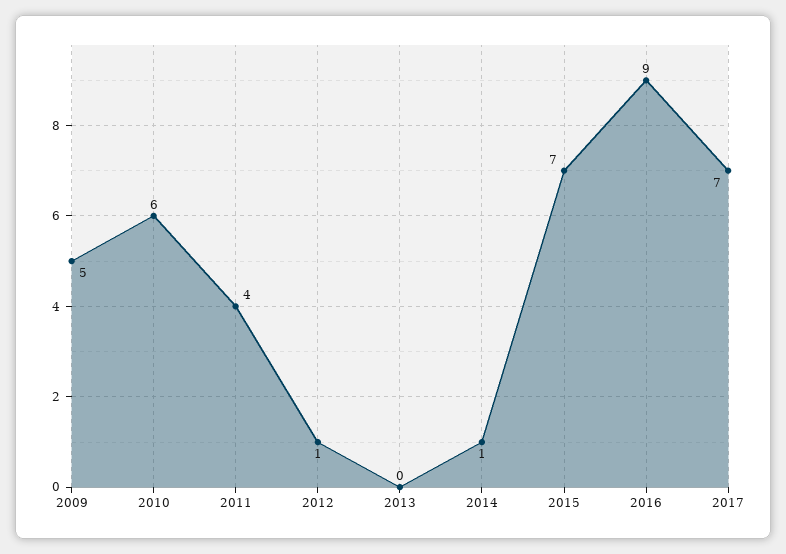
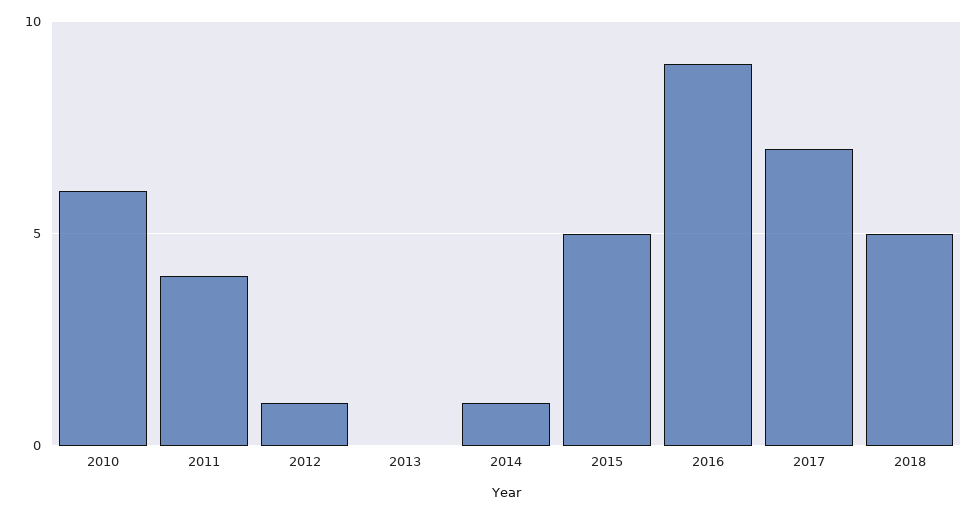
2009: 5 -> none
2015: 7 -> 5
2018: none -> 5

